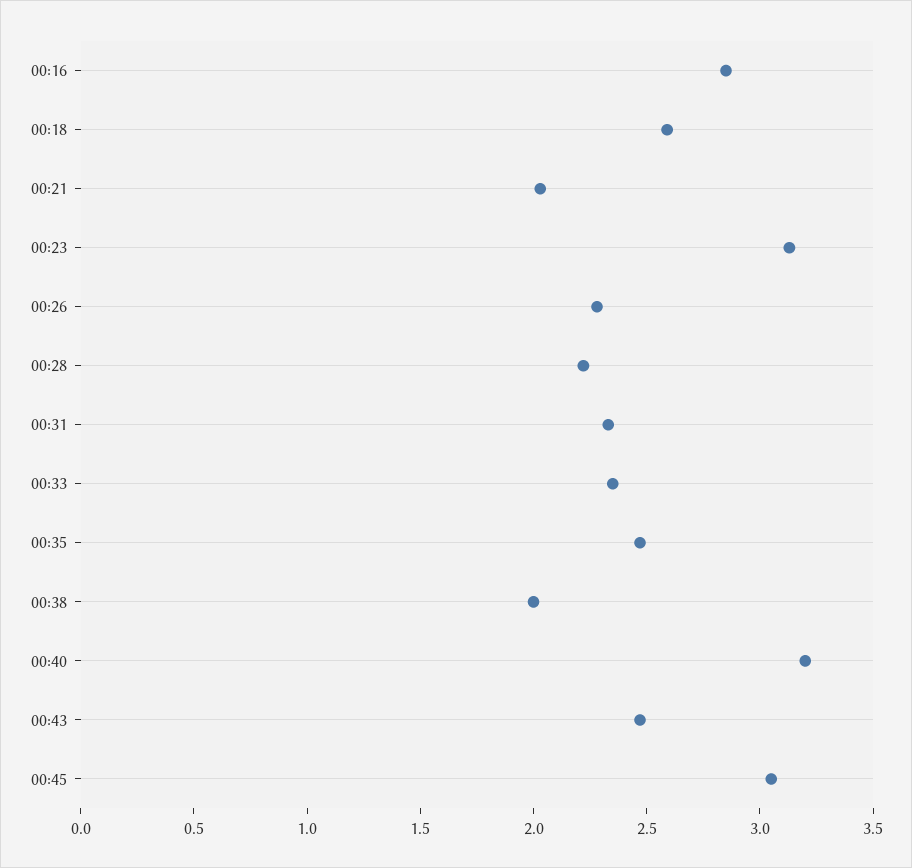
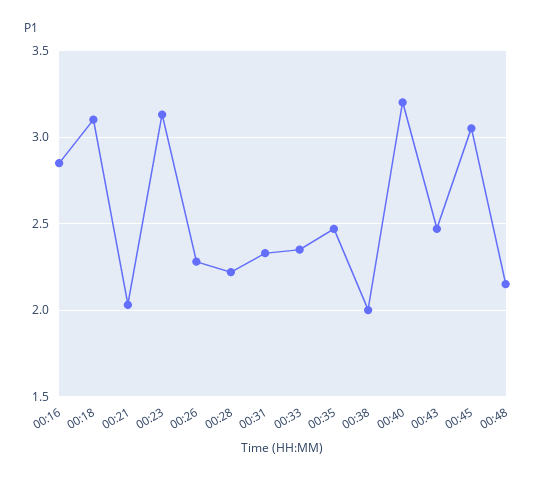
00:18: 2.6 -> 3.1
00:48: none -> 2.15

